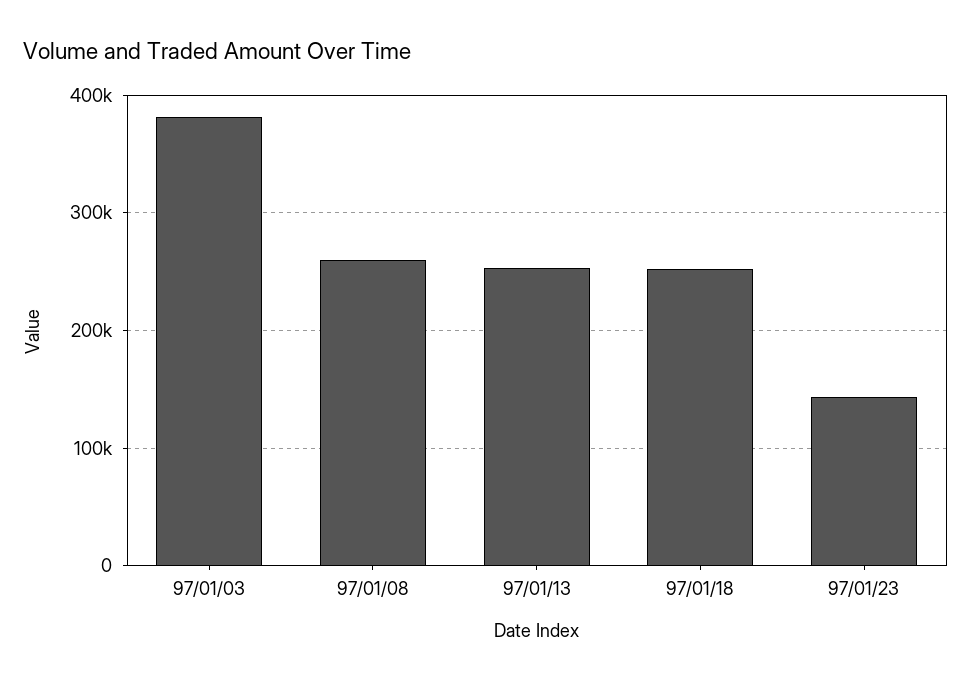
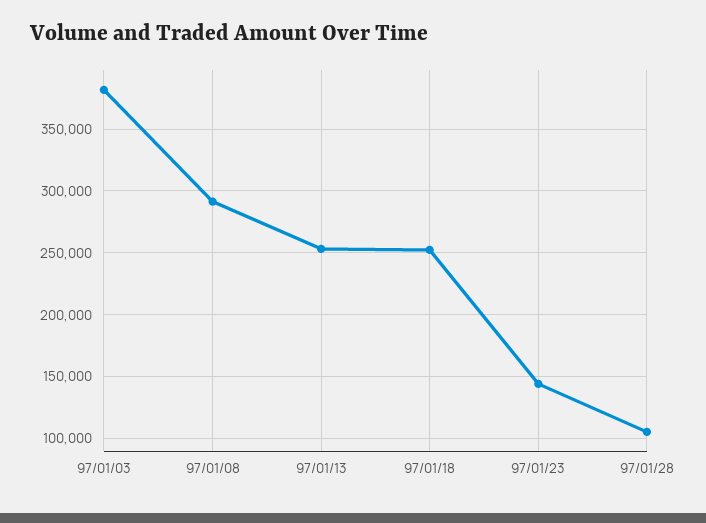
97/01/08: 260000 -> 290000
97/01/28: none -> 105000

